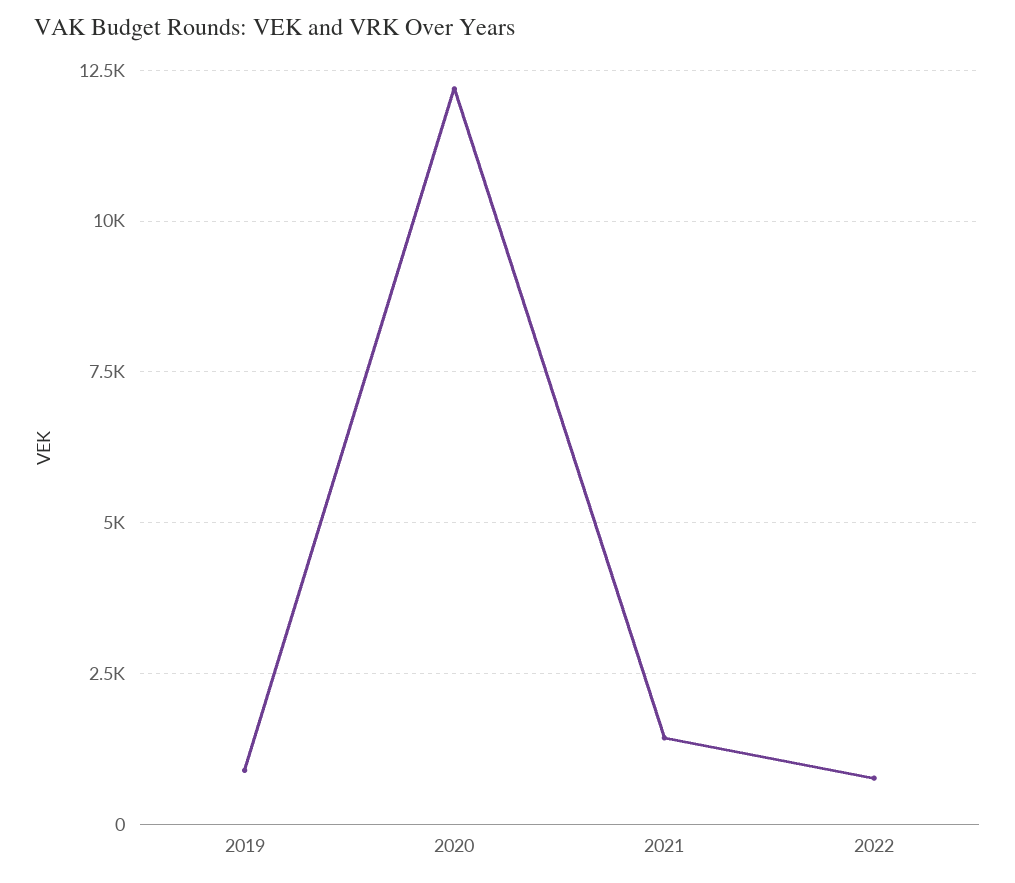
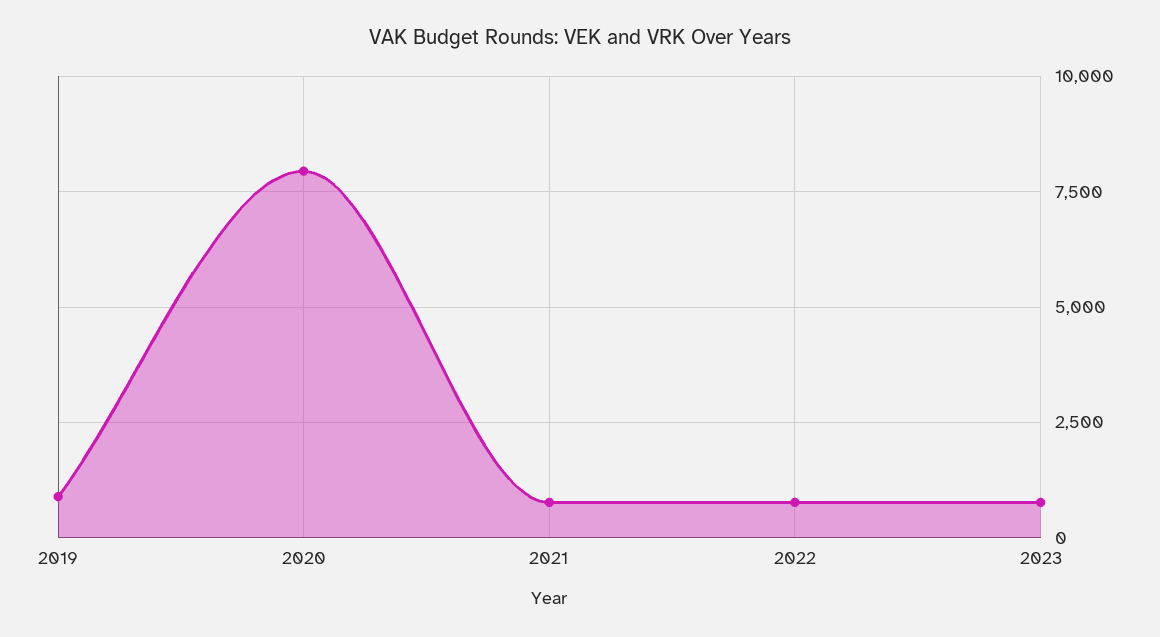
2020: 12250 -> 8000
2021: 1500 -> 750
2023: none -> 750

